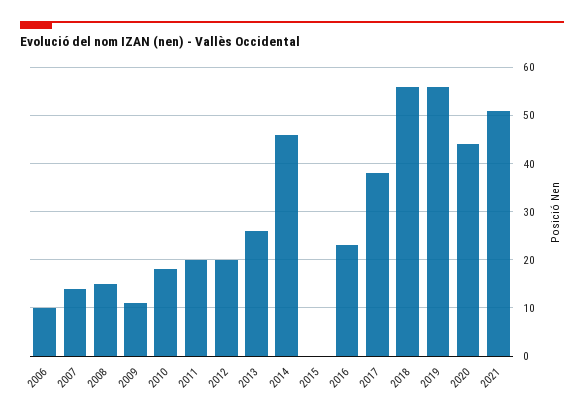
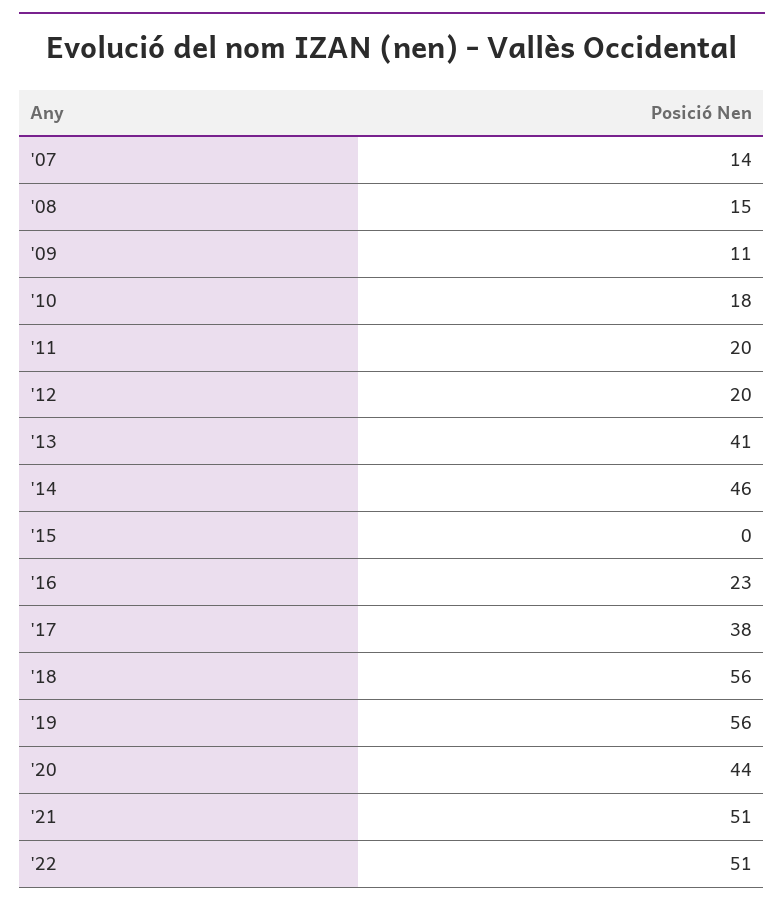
2006: 10 -> none
2013: 25 -> 41
'22: none -> 51

